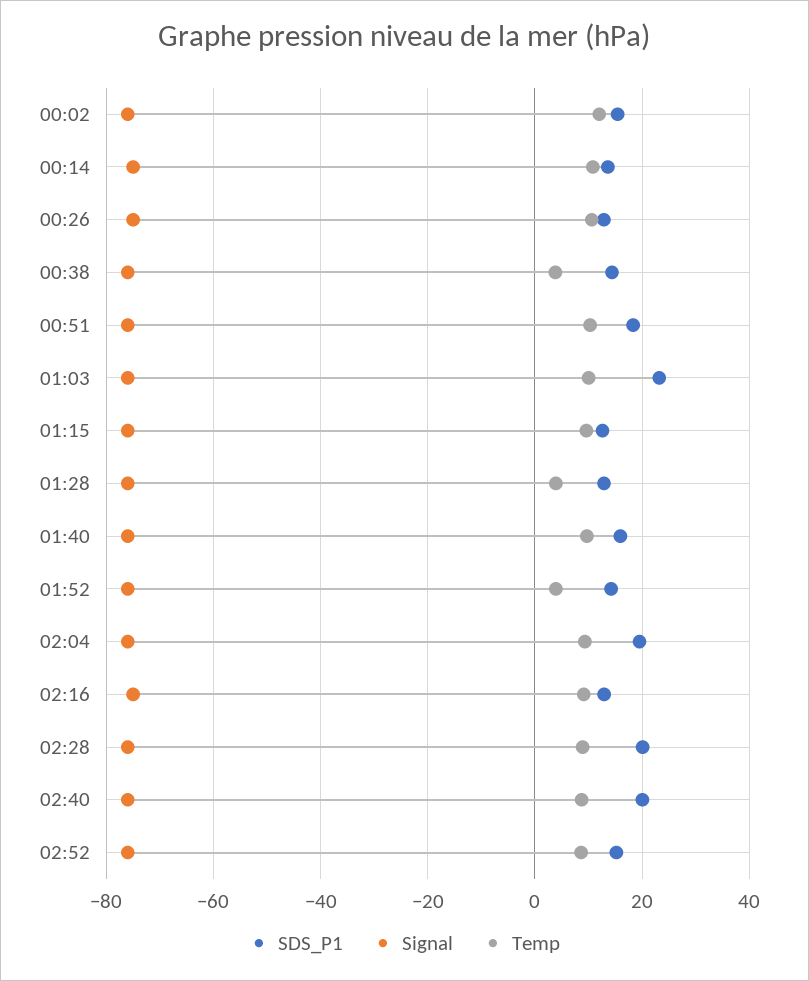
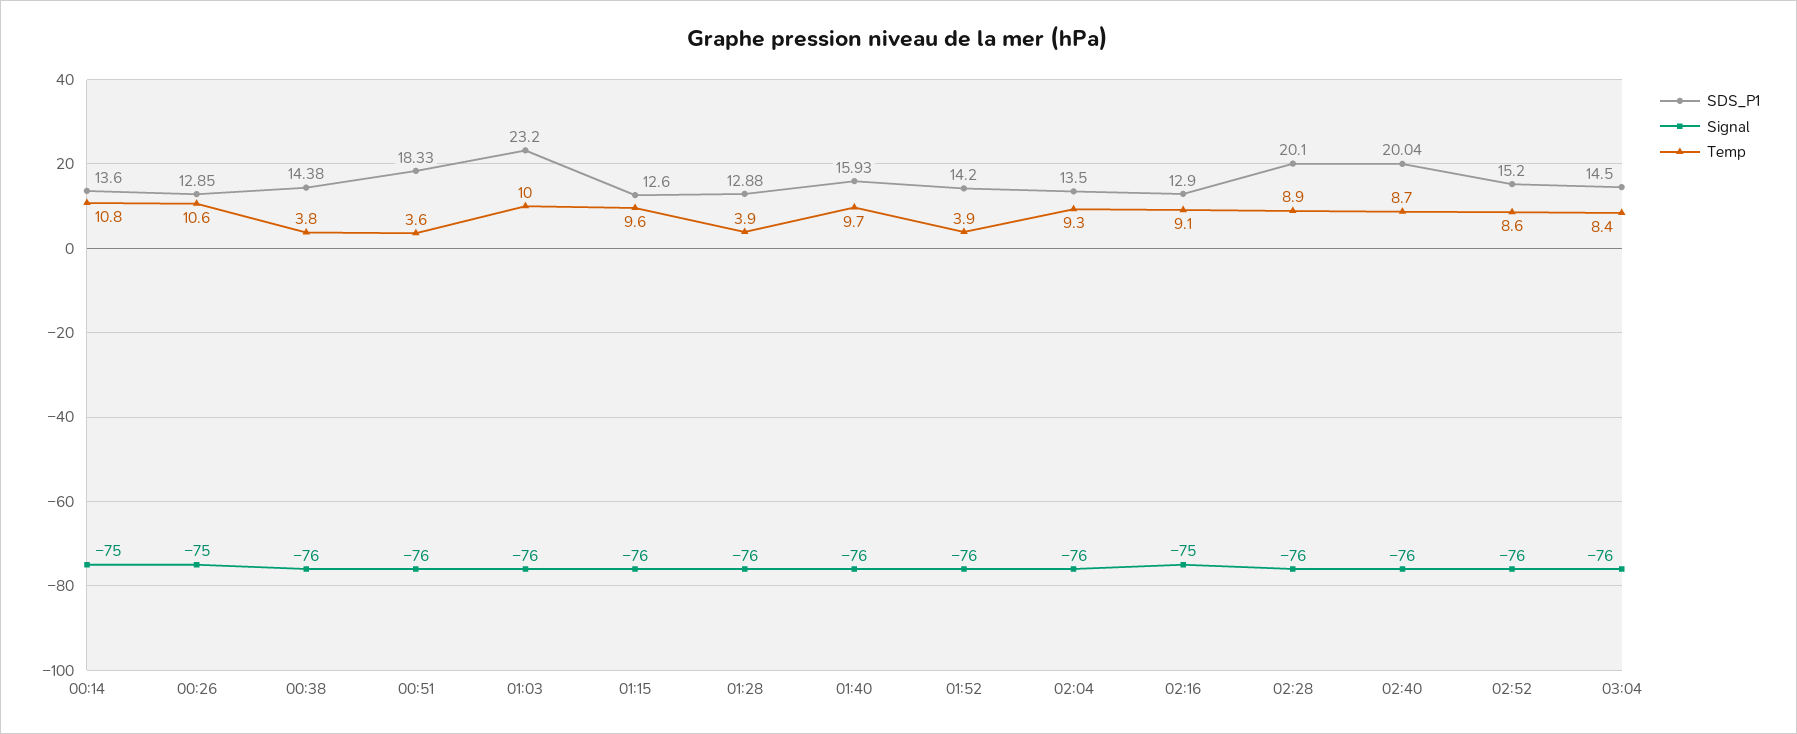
SDS_P1, 00:02: 16 -> none
Signal, 00:02: -76 -> none
Temp, 00:02: 12 -> none
Temp, 00:51: 10 -> 3.6
SDS_P1, 02:04: 20 -> 13.5
SDS_P1, 03:04: none -> 14.5
Signal, 03:04: none -> -76
Temp, 03:04: none -> 8.4

